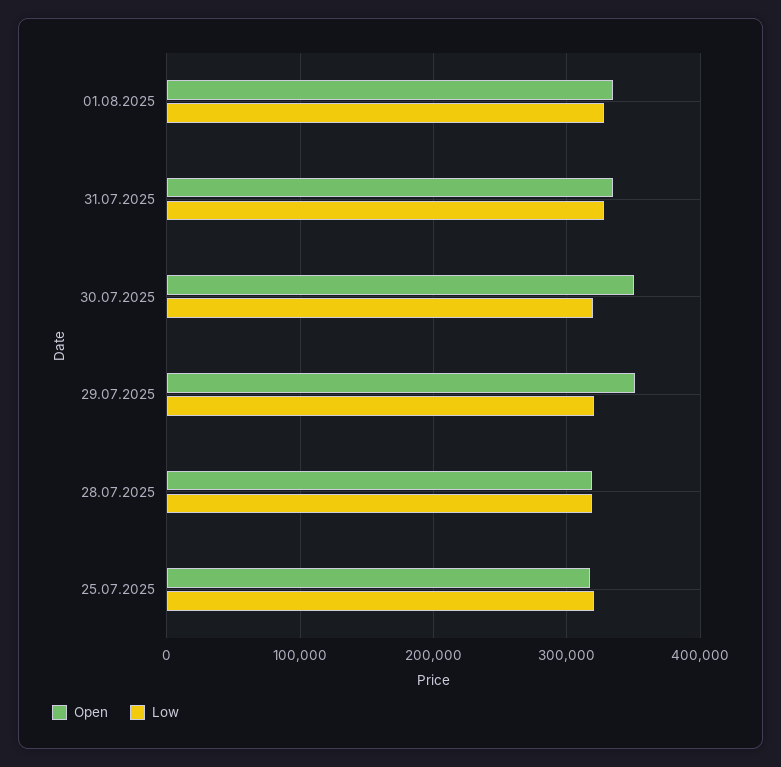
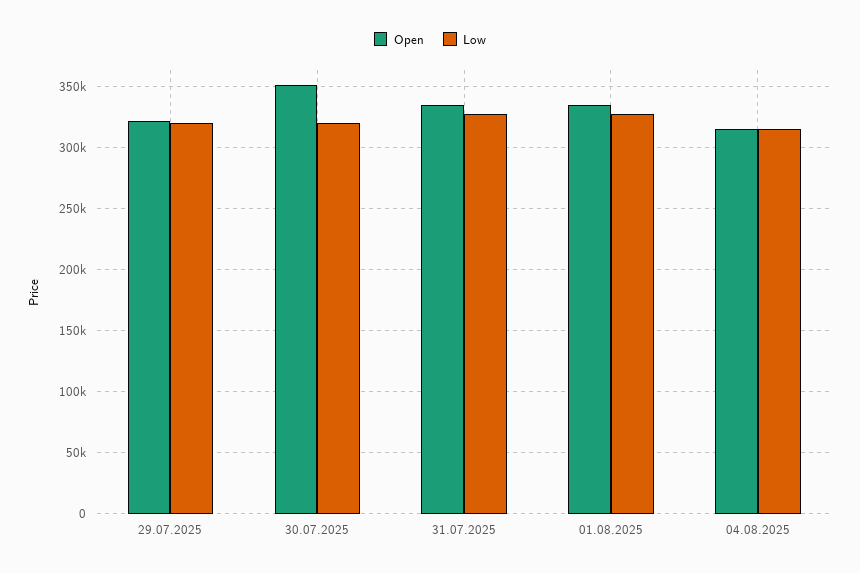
Open, 29.07.2025: 350000 -> 320000
Open, 28.07.2025: 320000 -> none
Low, 28.07.2025: 320000 -> none
Open, 25.07.2025: 320000 -> none
Low, 25.07.2025: 320000 -> none
Open, 04.08.2025: none -> 315000
Low, 04.08.2025: none -> 315000

